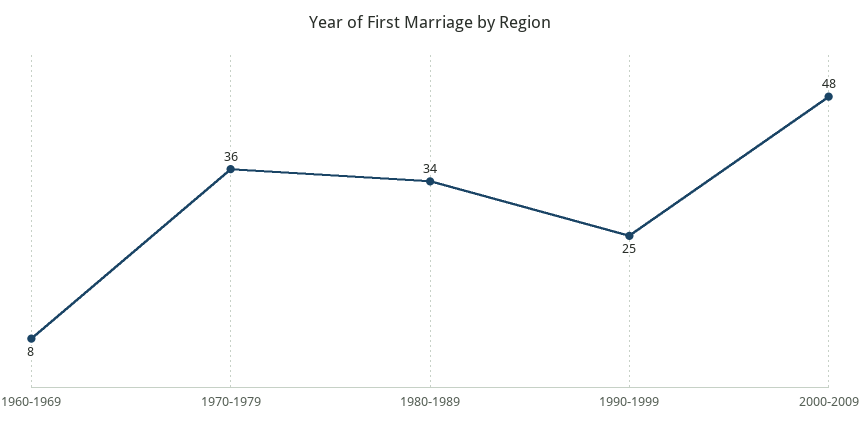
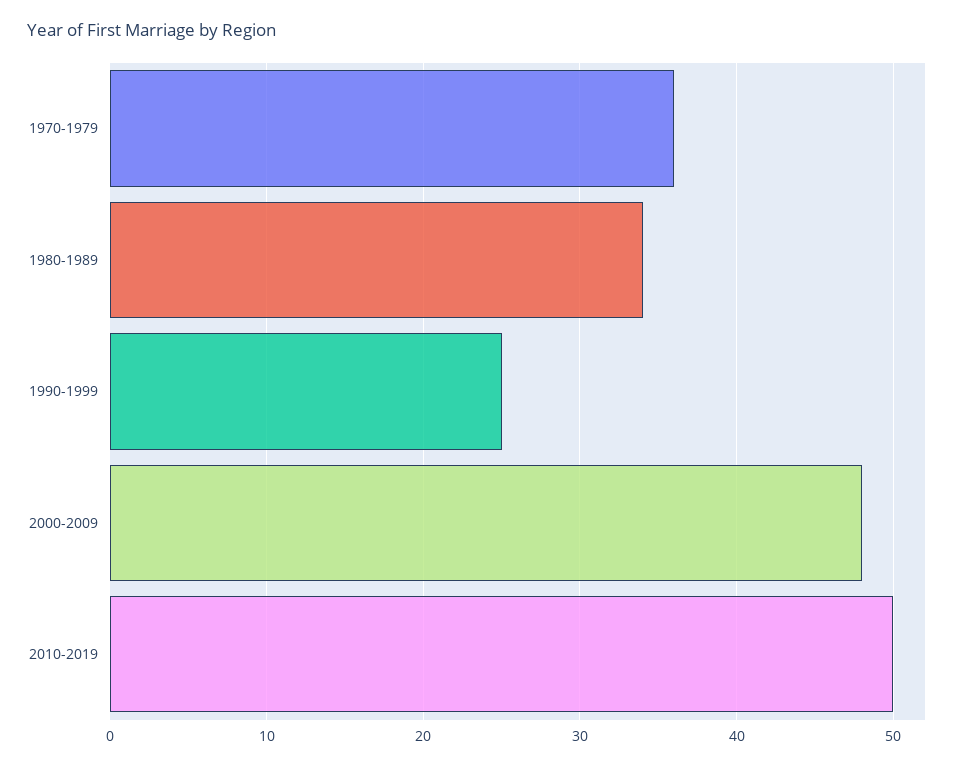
1960-1969: 8 -> none
2010-2019: none -> 50

